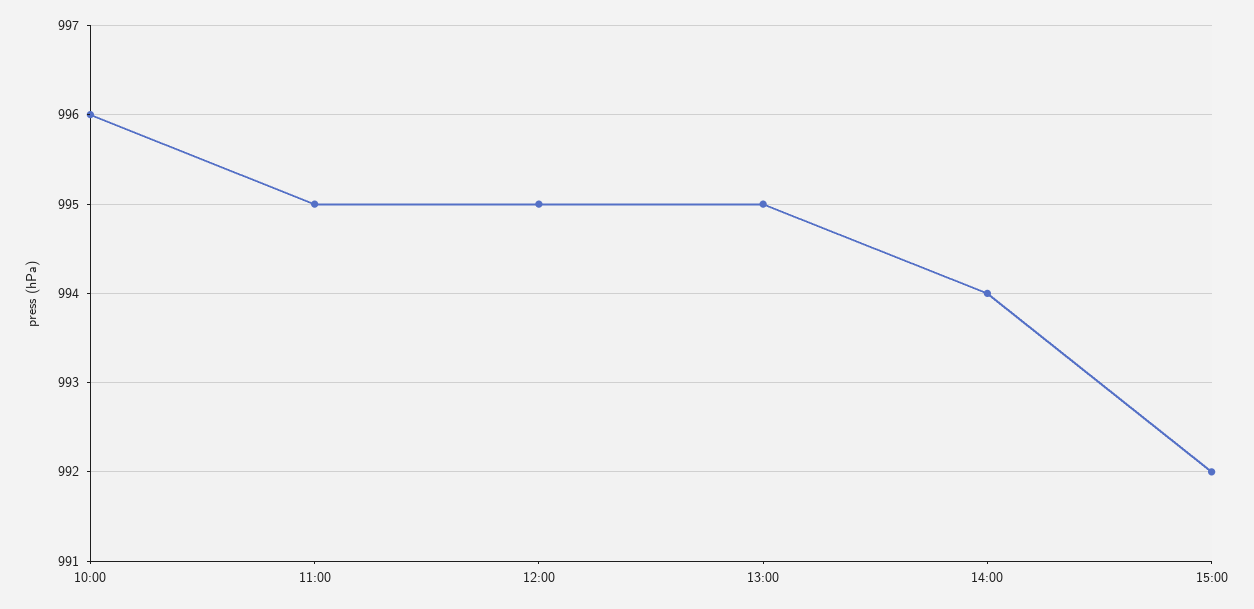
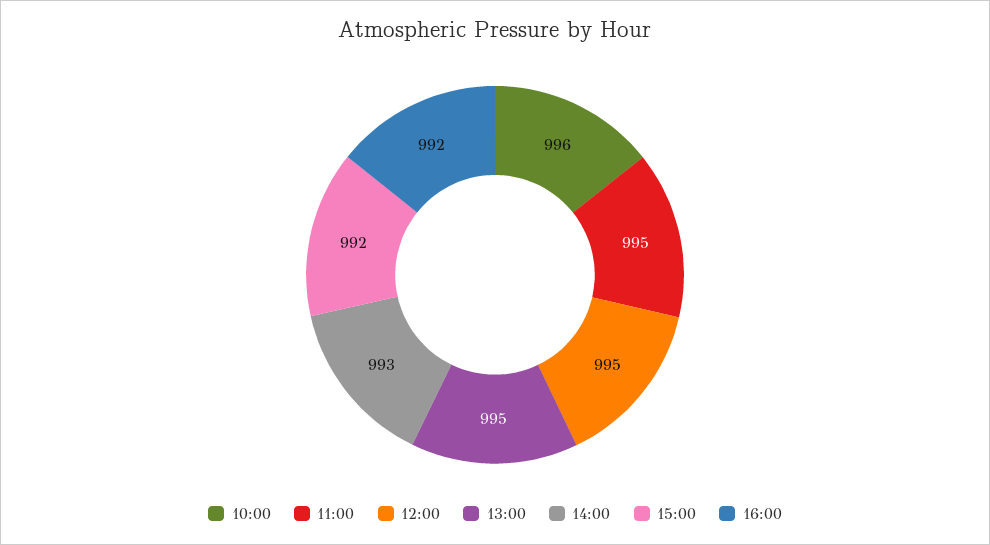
14:00: 994 -> 993
16:00: none -> 992

